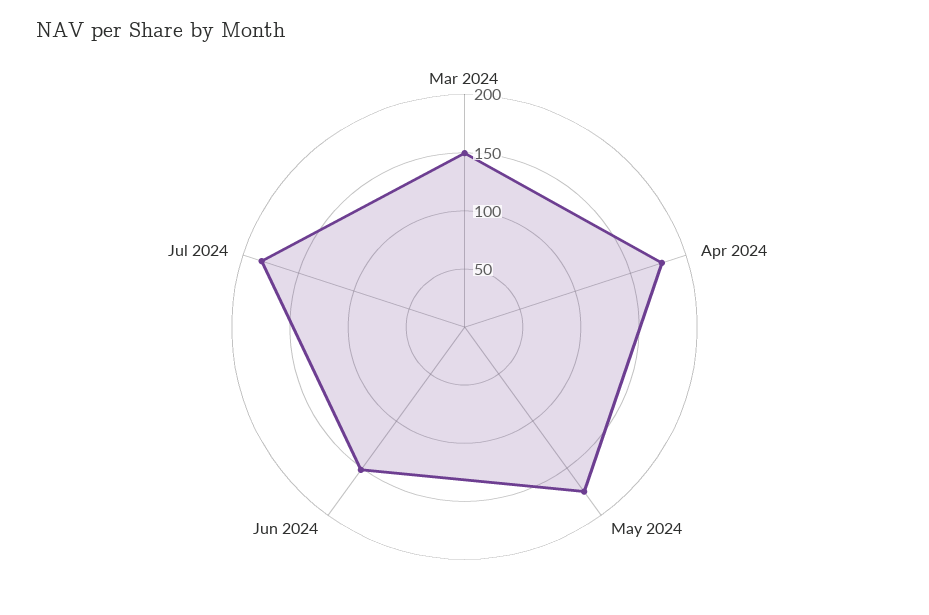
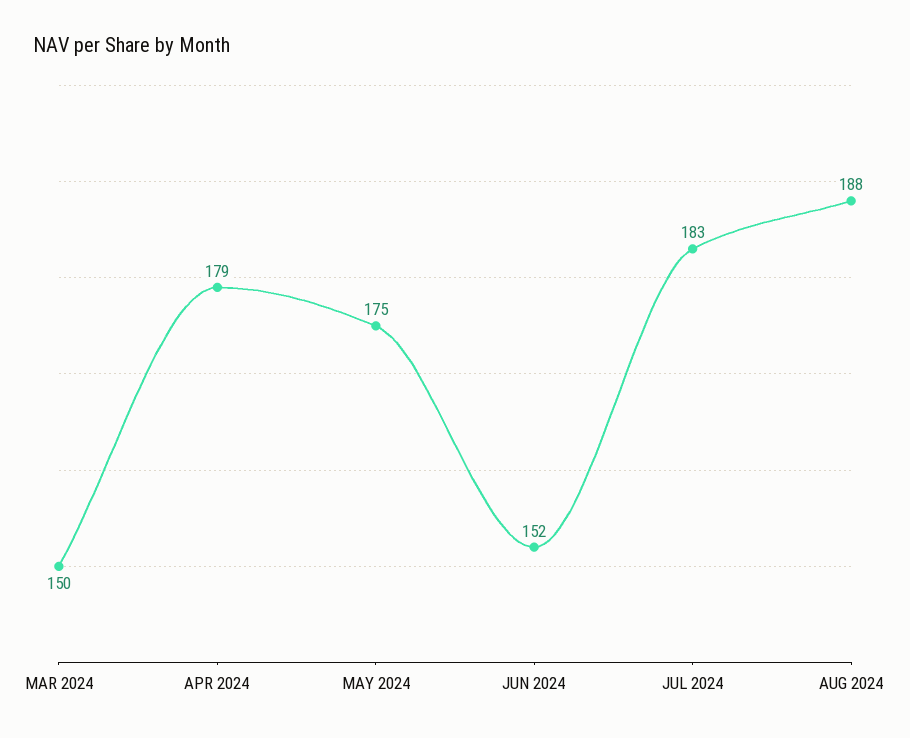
AUG 2024: none -> 188

